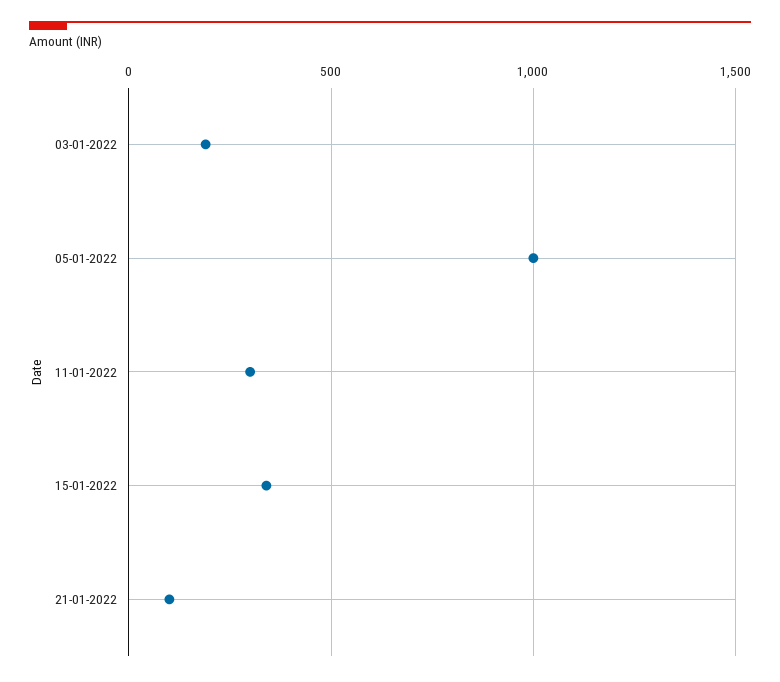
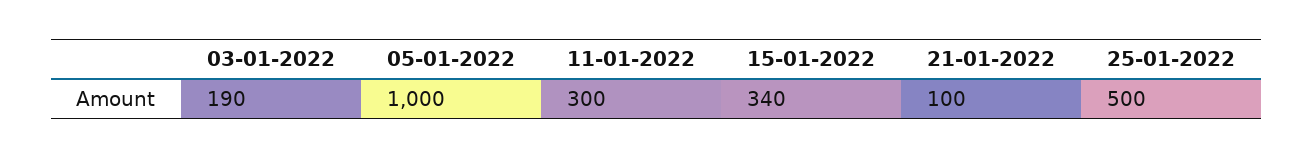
25-01-2022: none -> 500

